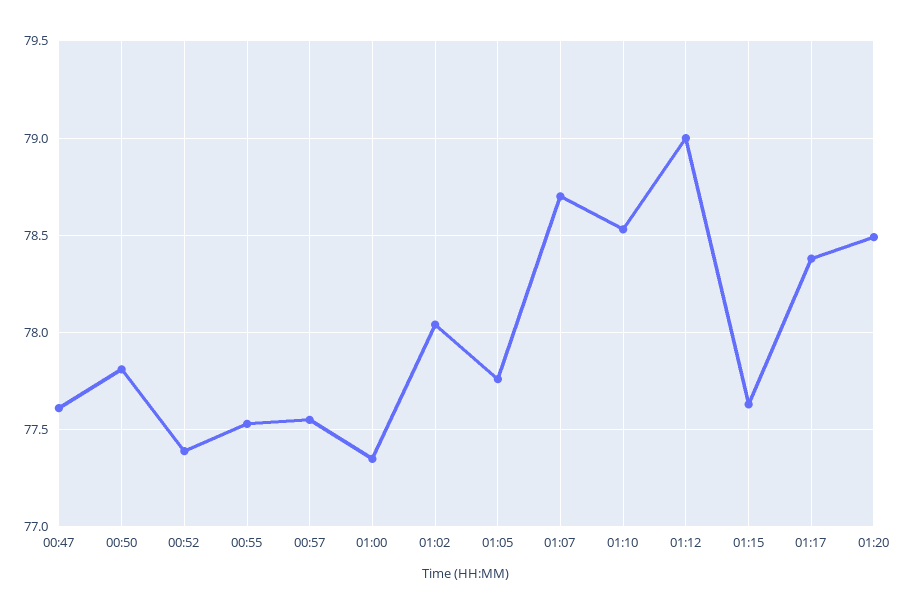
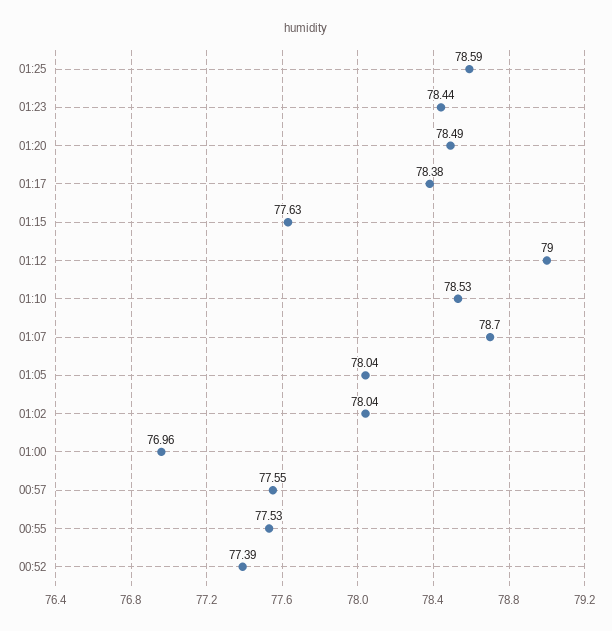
00:47: 77.6 -> none
00:50: 77.8 -> none
01:00: 77.35 -> 76.96
01:05: 77.75 -> 78.04
01:25: none -> 78.59
01:23: none -> 78.44

